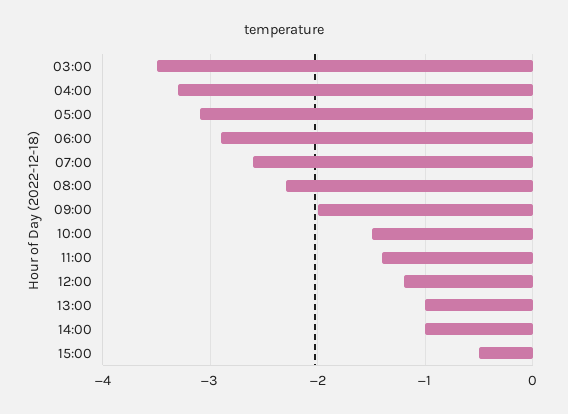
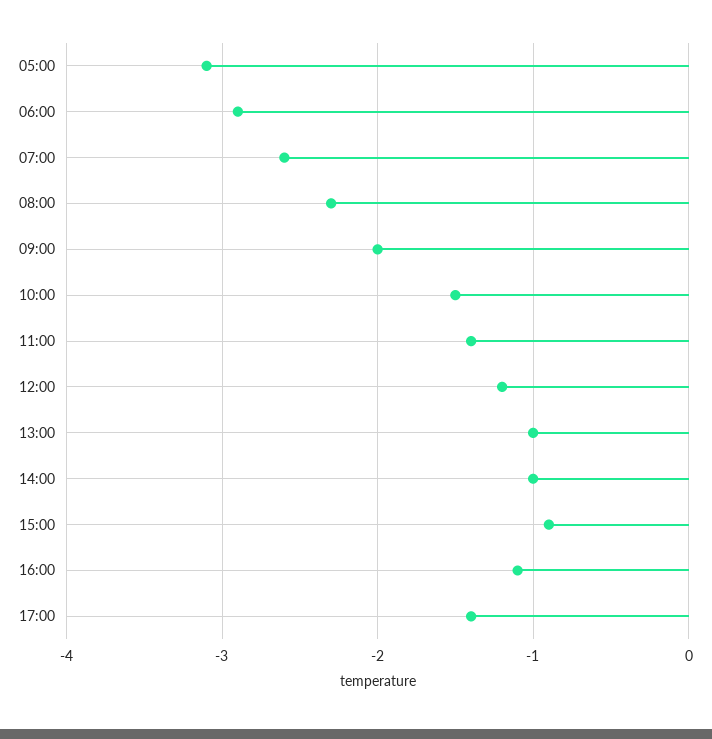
03:00: -3.5 -> none
04:00: -3.3 -> none
15:00: -0.5 -> -0.9
16:00: none -> -1.1
17:00: none -> -1.4

